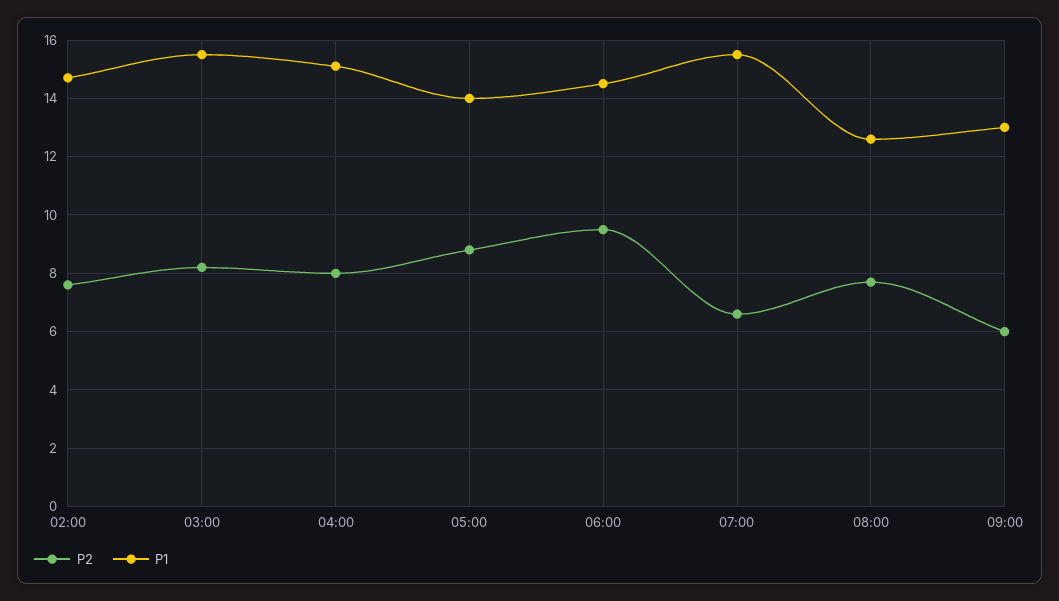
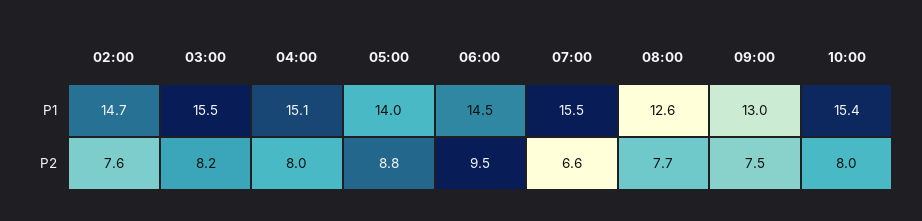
P2, 09:00: 6 -> 7.5
P1, 10:00: none -> 15.4
P2, 10:00: none -> 8

